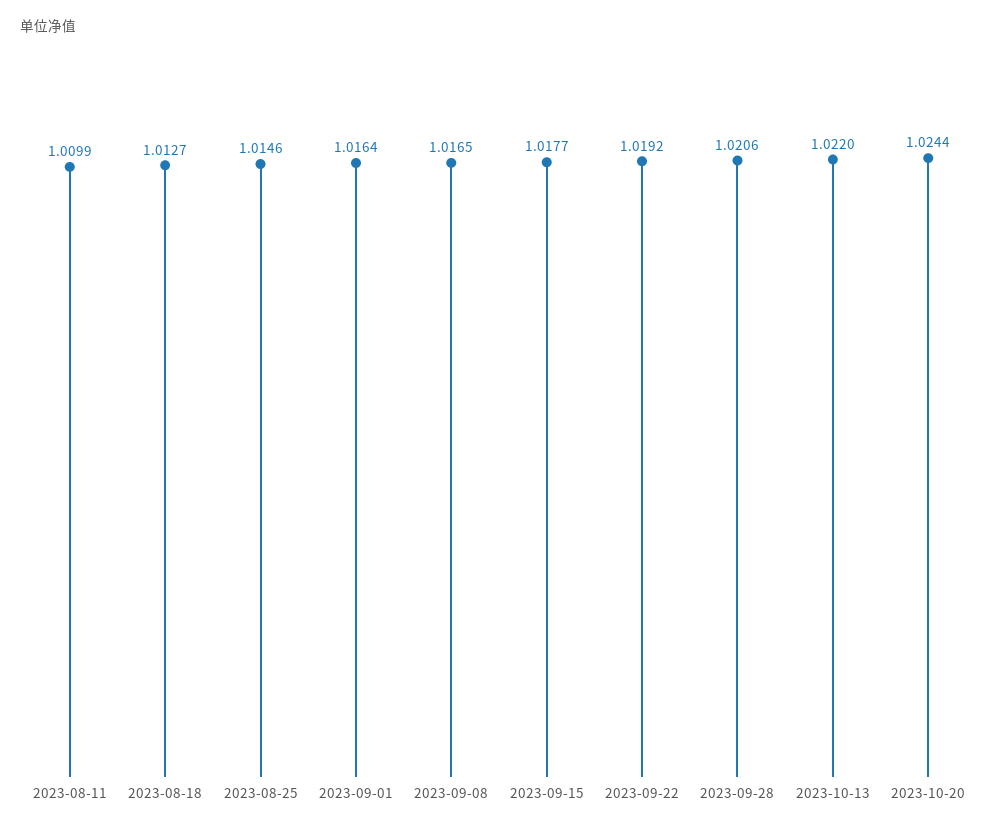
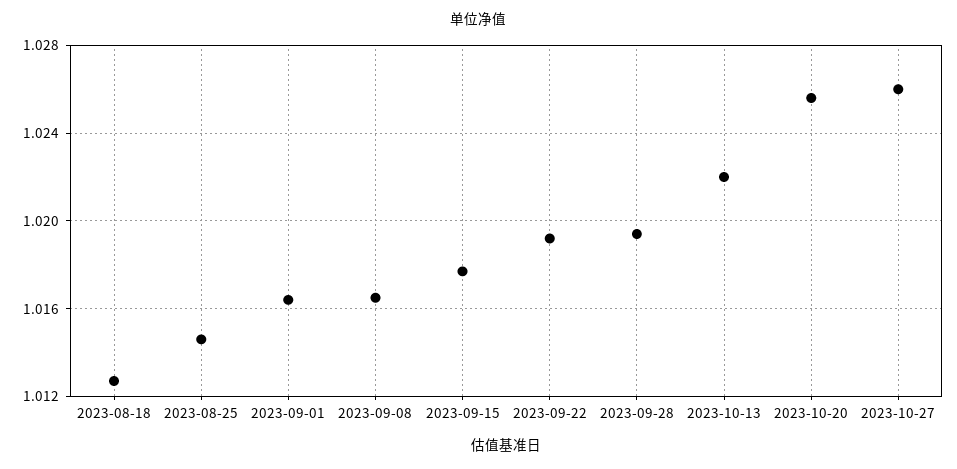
2023-08-11: 1.0099 -> none
2023-09-28: 1.0206 -> 1.0195
2023-10-20: 1.0244 -> 1.0255
2023-10-27: none -> 1.026

